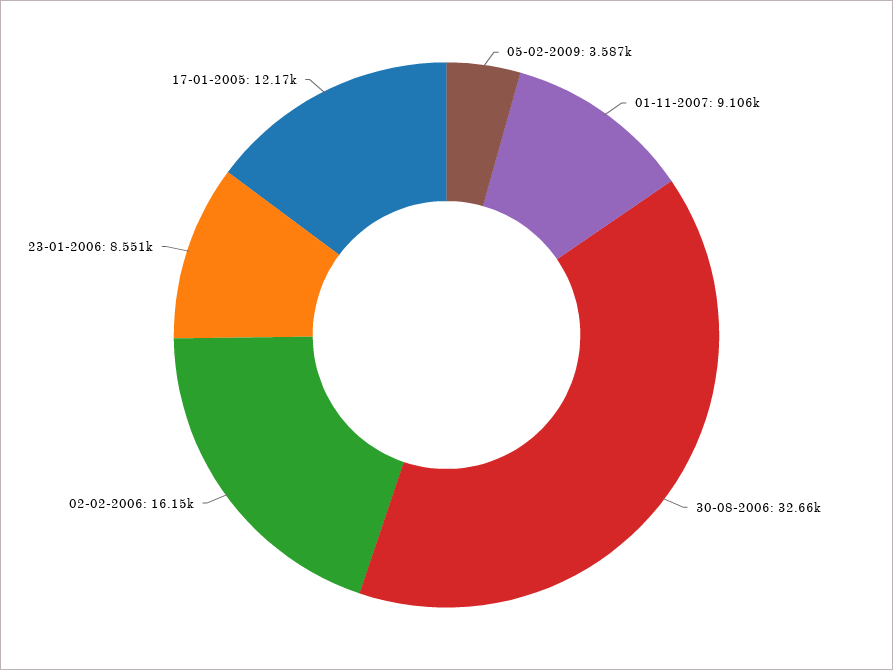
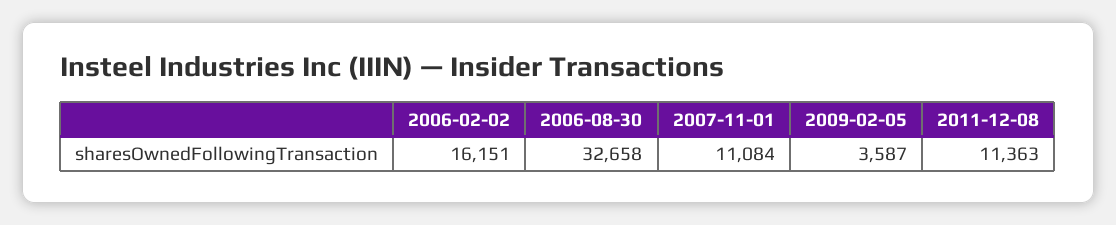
01-11-2007: 9106 -> 11084
23-01-2006: 8551 -> none
17-01-2005: 12170 -> none
2011-12-08: none -> 11363

